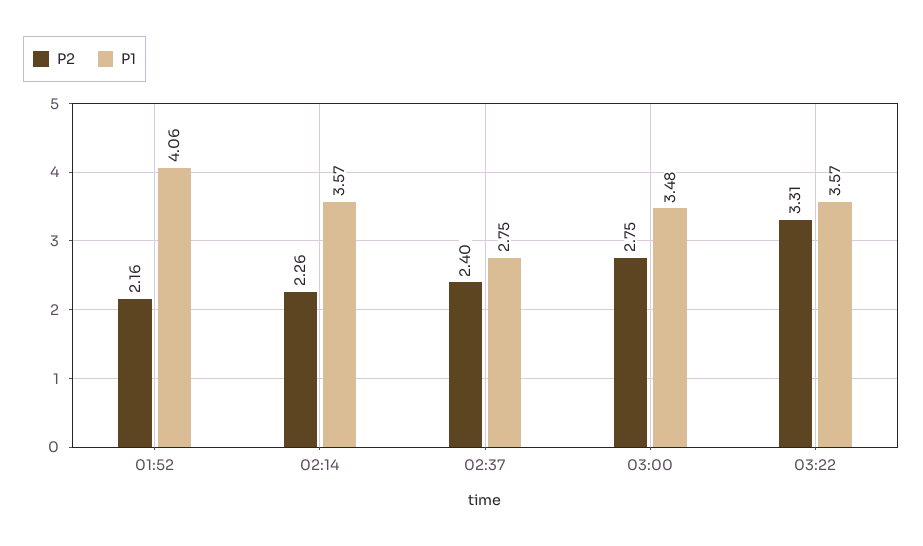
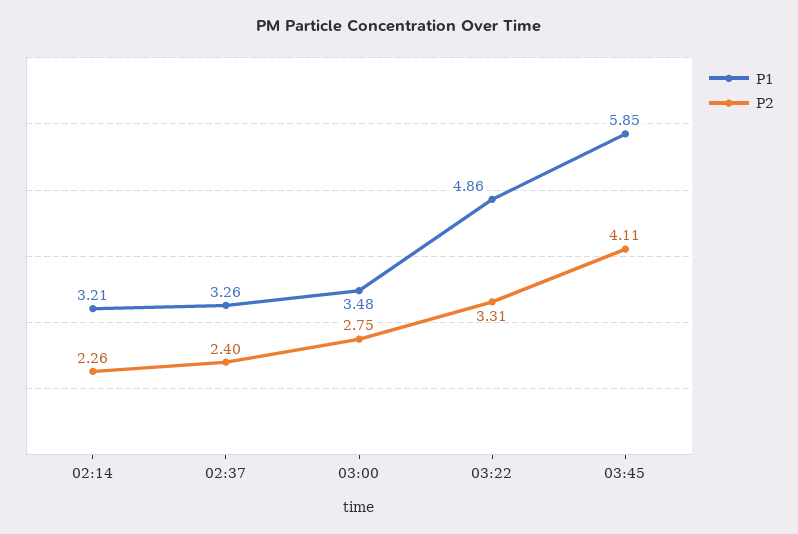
P2, 01:52: 2.16 -> none
P1, 01:52: 4.06 -> none
P1, 02:14: 3.57 -> 3.21
P1, 02:37: 2.75 -> 3.26
P1, 03:22: 3.57 -> 4.86
P1, 03:45: none -> 5.85
P2, 03:45: none -> 4.11

